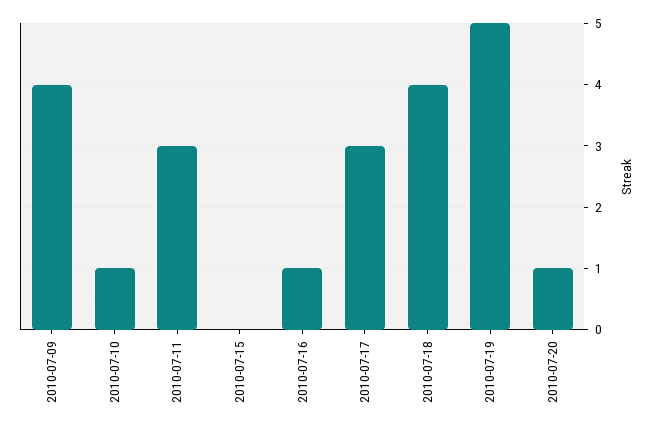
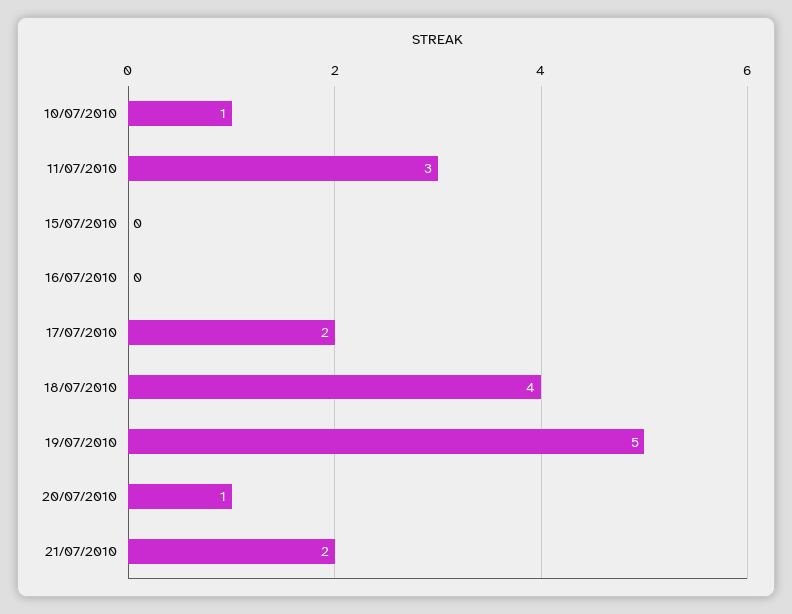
2010-07-09: 4 -> none
2010-07-16: 1 -> 0
2010-07-17: 3 -> 2
21/07/2010: none -> 2

